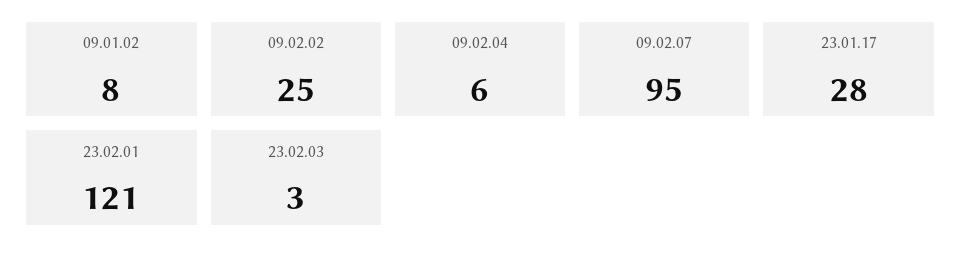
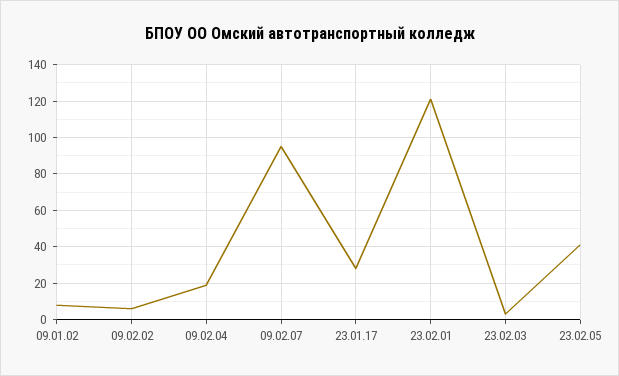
09.02.02: 25 -> 5
09.02.04: 6 -> 20
23.02.05: none -> 40

